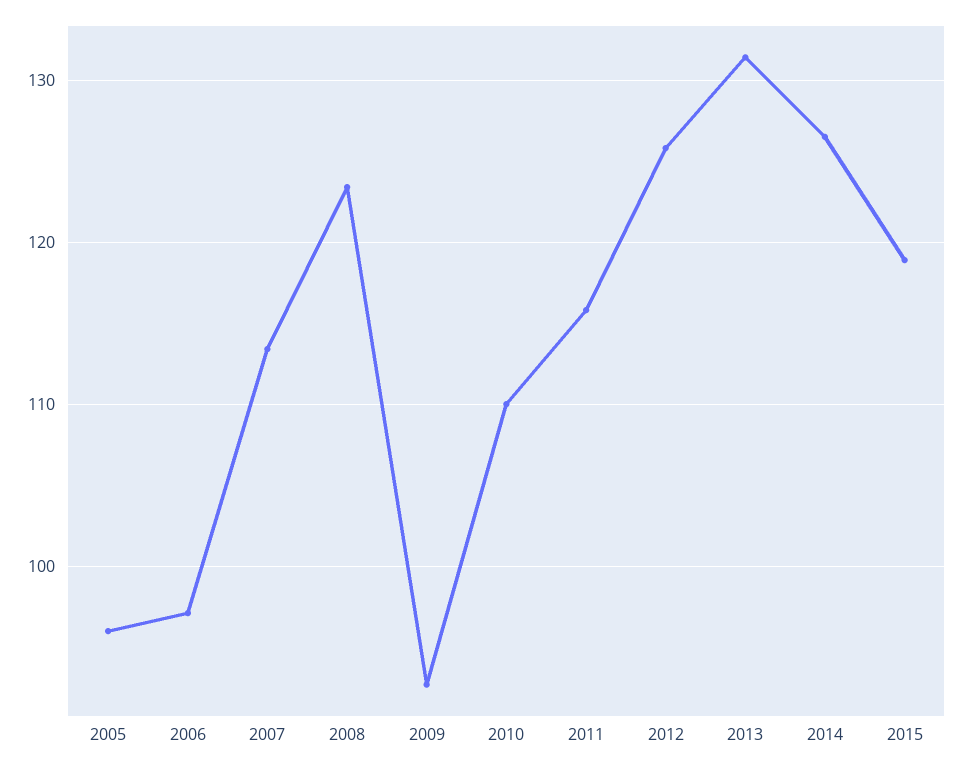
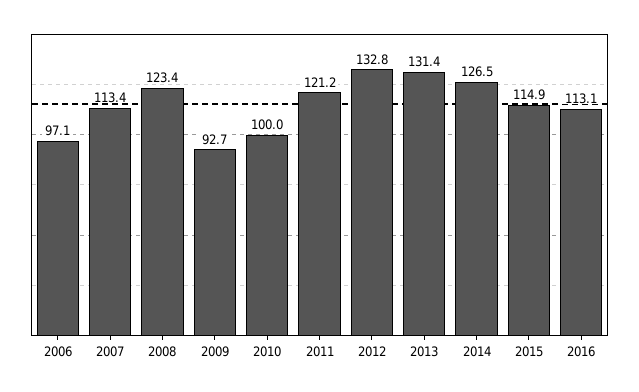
2005: 96 -> none
2010: 110 -> 100
2011: 116 -> 121.2
2012: 126 -> 132.8
2015: 119 -> 114.9
2016: none -> 113.1

